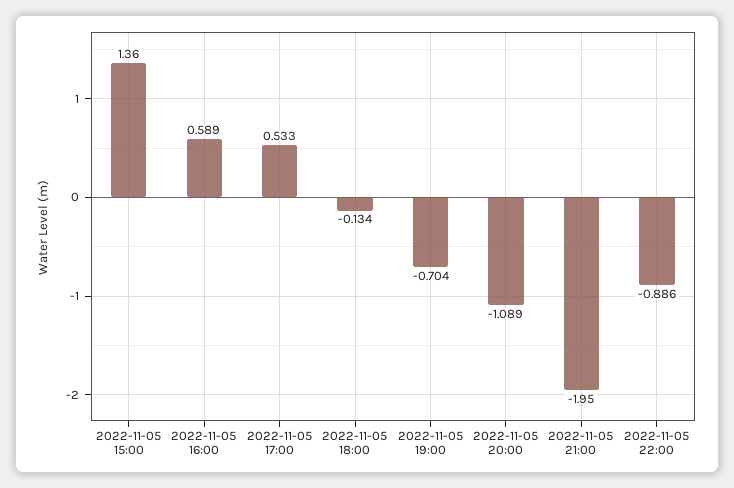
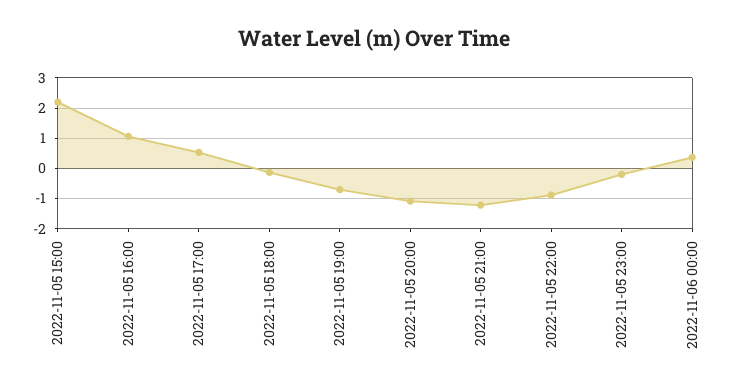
2022-11-05 15:00: 1.36 -> 2.2
2022-11-05 16:00: 0.589 -> 1
2022-11-05 21:00: -1.95 -> -1.2
2022-11-05 23:00: none -> -0.2
2022-11-06 00:00: none -> 0.4

